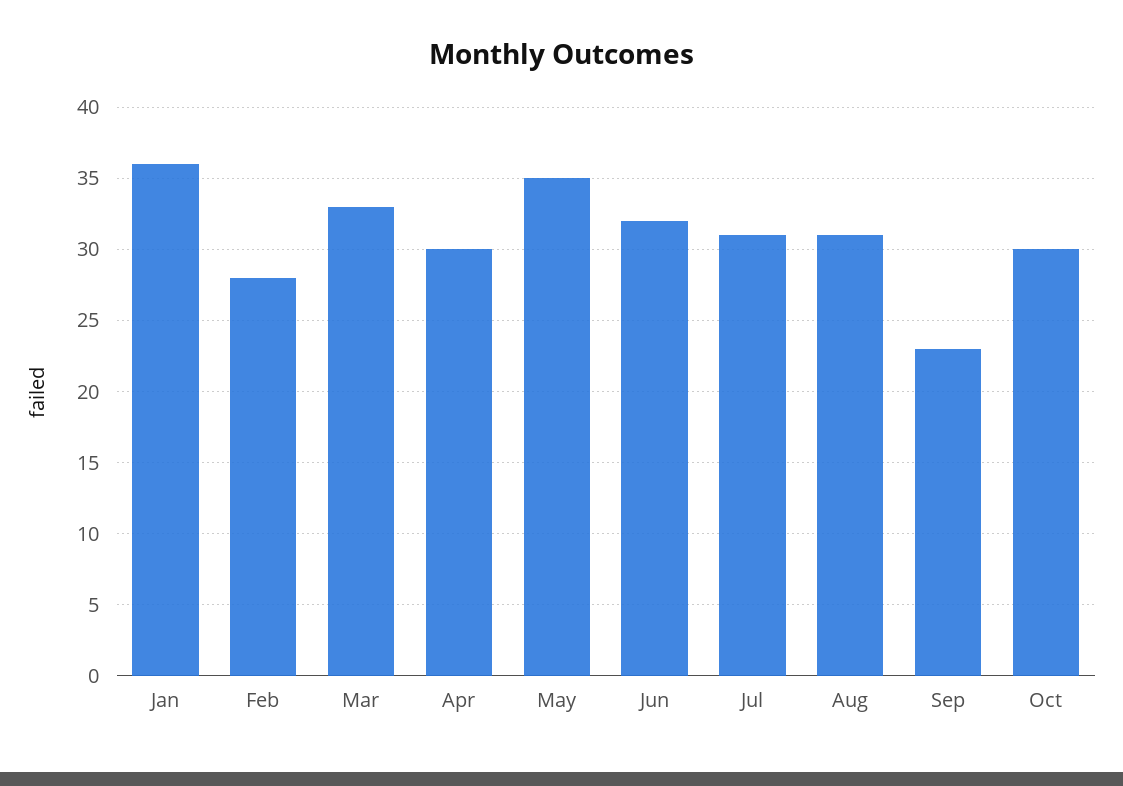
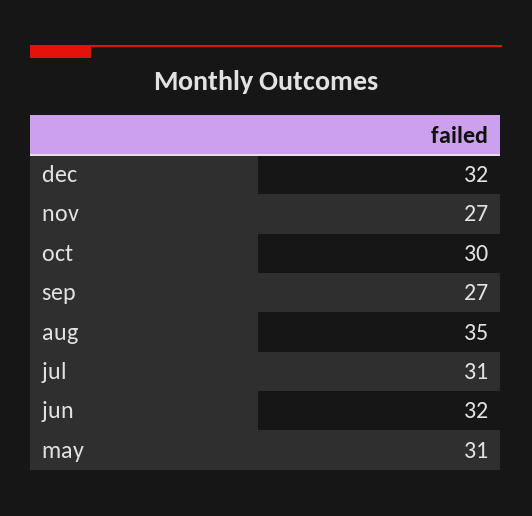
Jan: 36 -> none
Feb: 28 -> none
Mar: 33 -> none
Apr: 30 -> none
May: 35 -> 31
Aug: 31 -> 35
Sep: 23 -> 27
dec: none -> 32
nov: none -> 27

